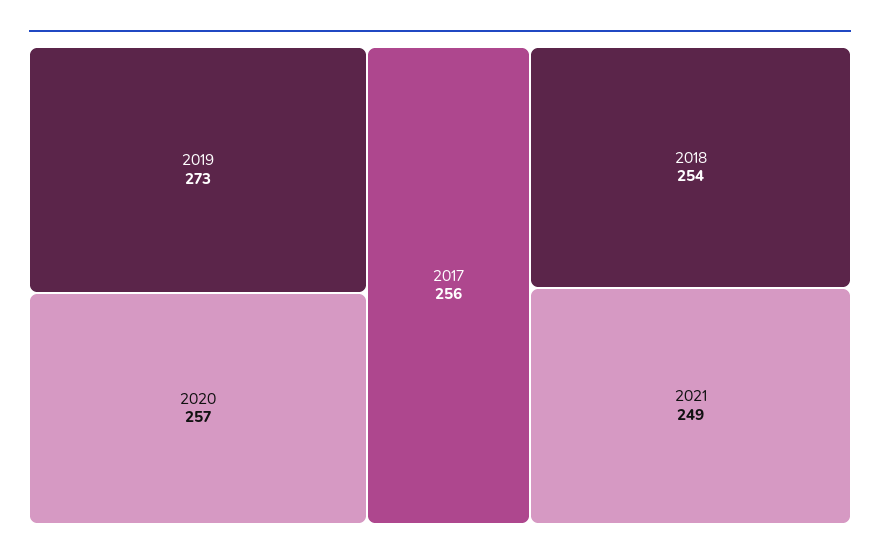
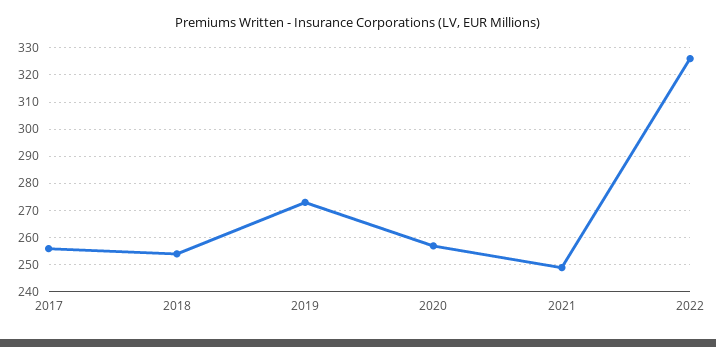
2022: none -> 325

